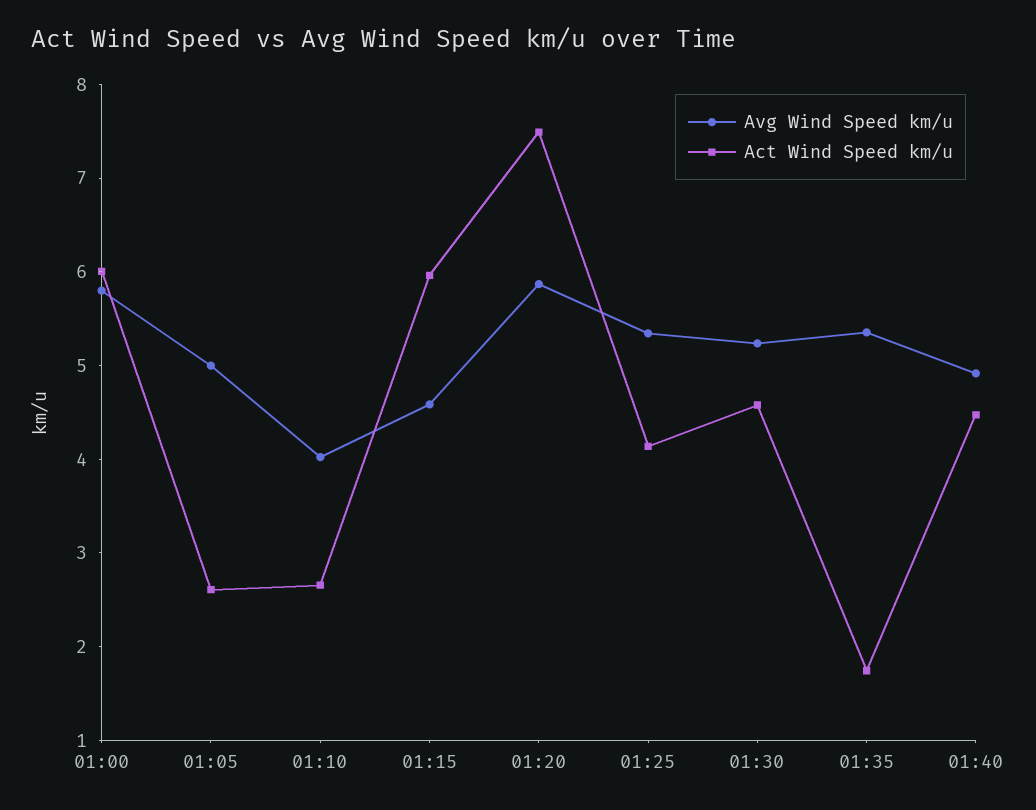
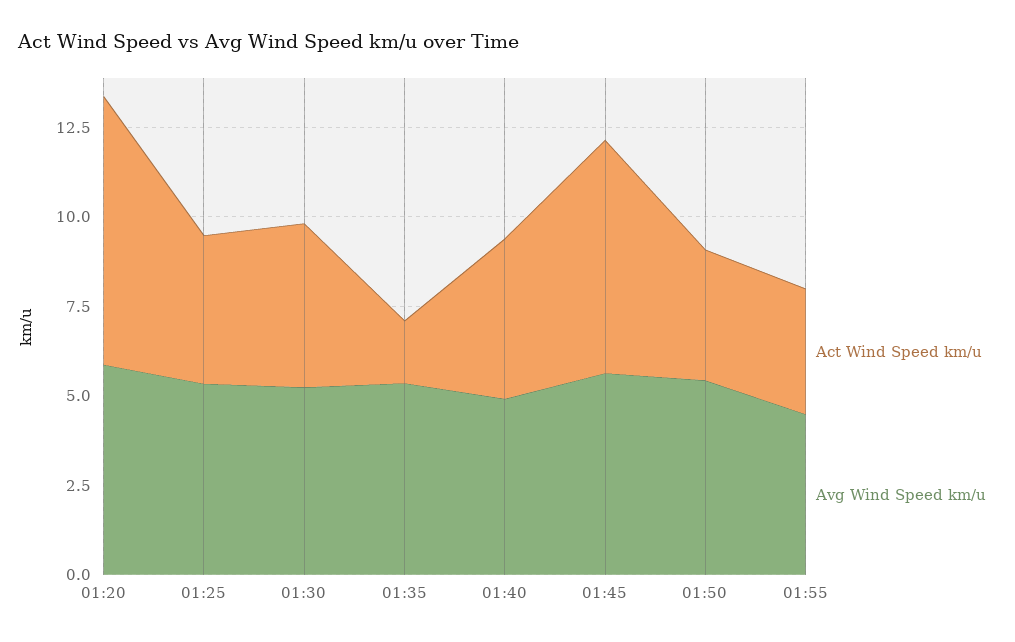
Avg Wind Speed km/u, 01:00: 5.8 -> none
Act Wind Speed km/u, 01:00: 6 -> none
Avg Wind Speed km/u, 01:05: 5 -> none
Act Wind Speed km/u, 01:05: 2.6 -> none
Avg Wind Speed km/u, 01:10: 4 -> none
Act Wind Speed km/u, 01:10: 2.6 -> none
Avg Wind Speed km/u, 01:15: 4.6 -> none
Act Wind Speed km/u, 01:15: 6 -> none
Act Wind Speed km/u, 01:45: none -> 6.5
Avg Wind Speed km/u, 01:45: none -> 5.5
Act Wind Speed km/u, 01:50: none -> 3.5
Avg Wind Speed km/u, 01:50: none -> 5.5
Act Wind Speed km/u, 01:55: none -> 3.5
Avg Wind Speed km/u, 01:55: none -> 4.5

